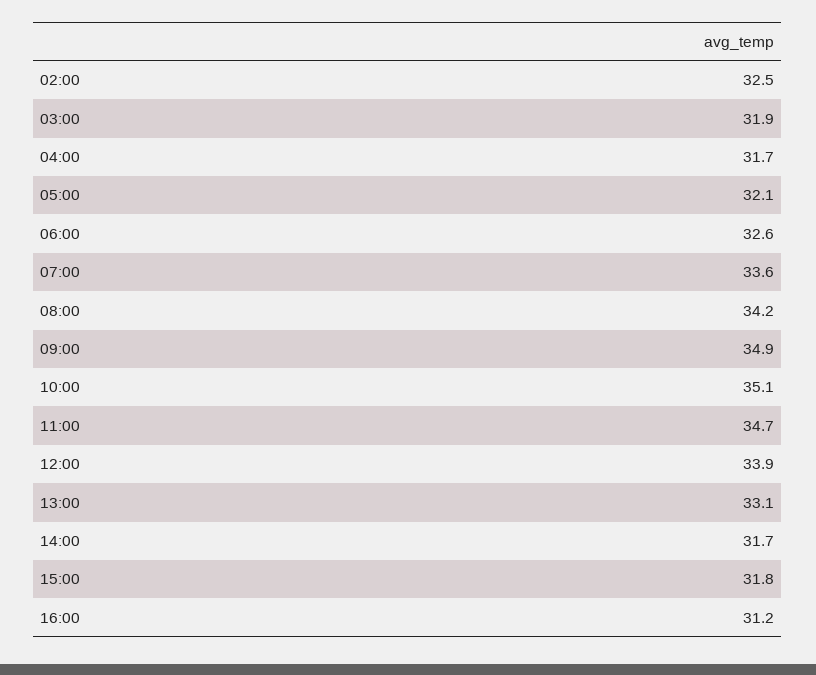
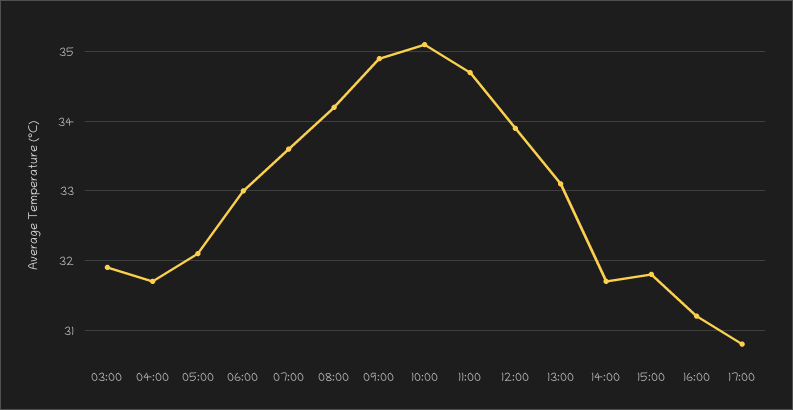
02:00: 32.5 -> none
06:00: 32.6 -> 33
17:00: none -> 30.8

